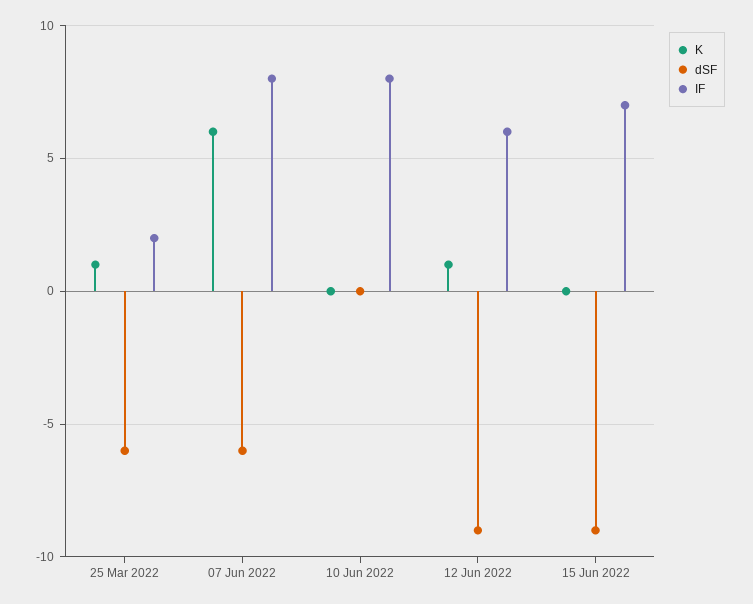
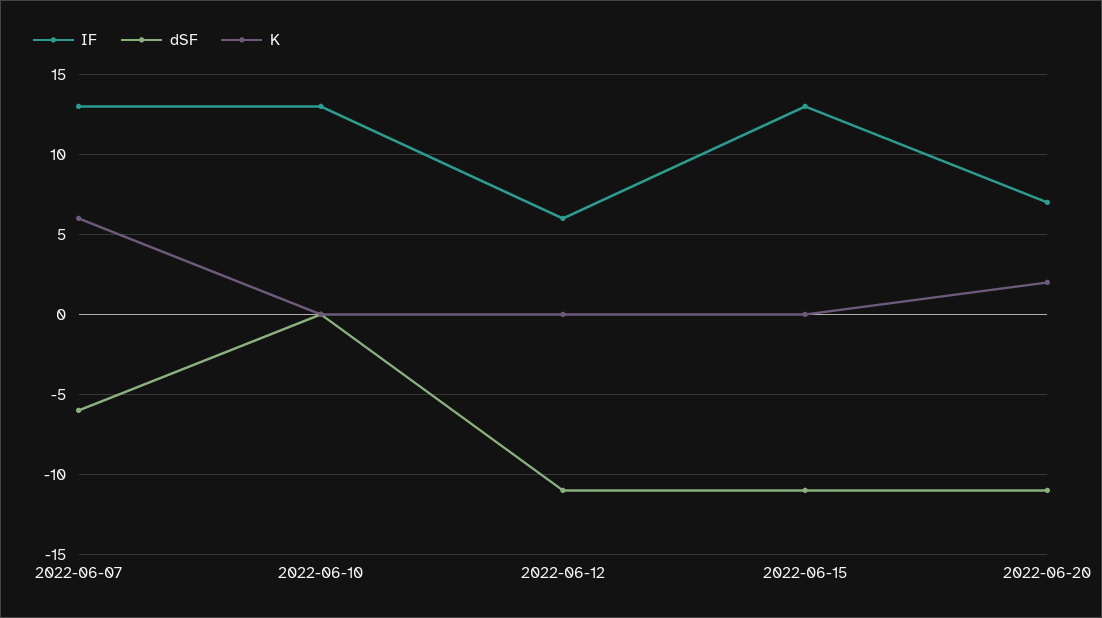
K, 25 Mar 2022: 1 -> none
dSF, 25 Mar 2022: -6 -> none
IF, 25 Mar 2022: 2 -> none
IF, 07 Jun 2022: 8 -> 13
IF, 10 Jun 2022: 8 -> 13
K, 12 Jun 2022: 1 -> 0
dSF, 12 Jun 2022: -9 -> -11
dSF, 15 Jun 2022: -9 -> -11
IF, 15 Jun 2022: 7 -> 13
IF, 2022-06-20: none -> 7
dSF, 2022-06-20: none -> -11
K, 2022-06-20: none -> 2

